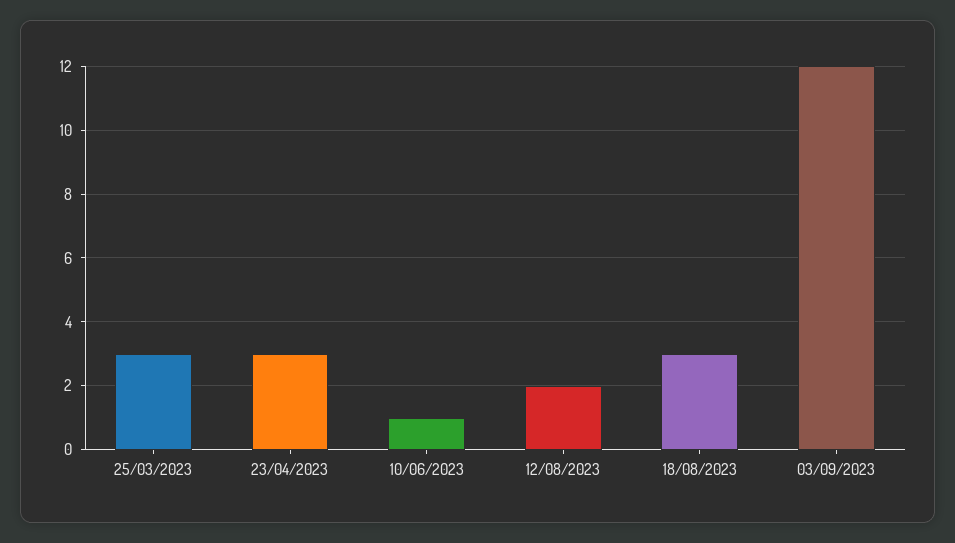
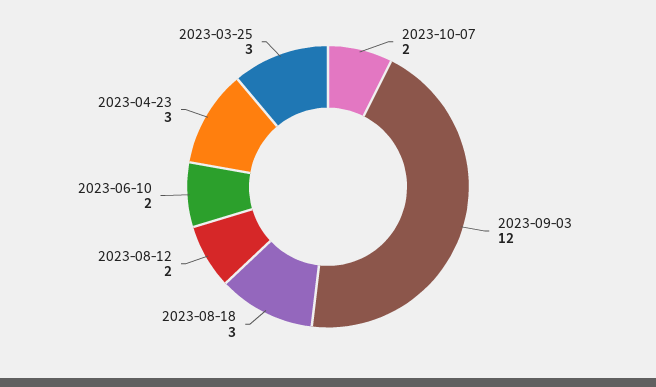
10/06/2023: 1 -> 2
2023-10-07: none -> 2

